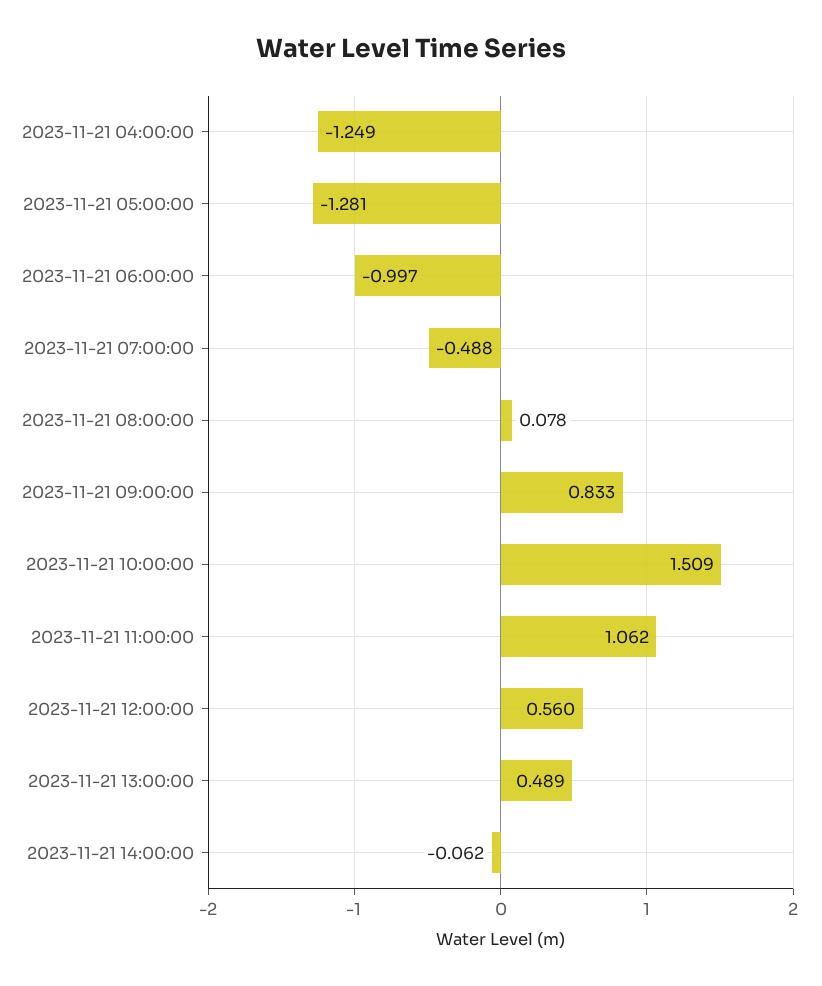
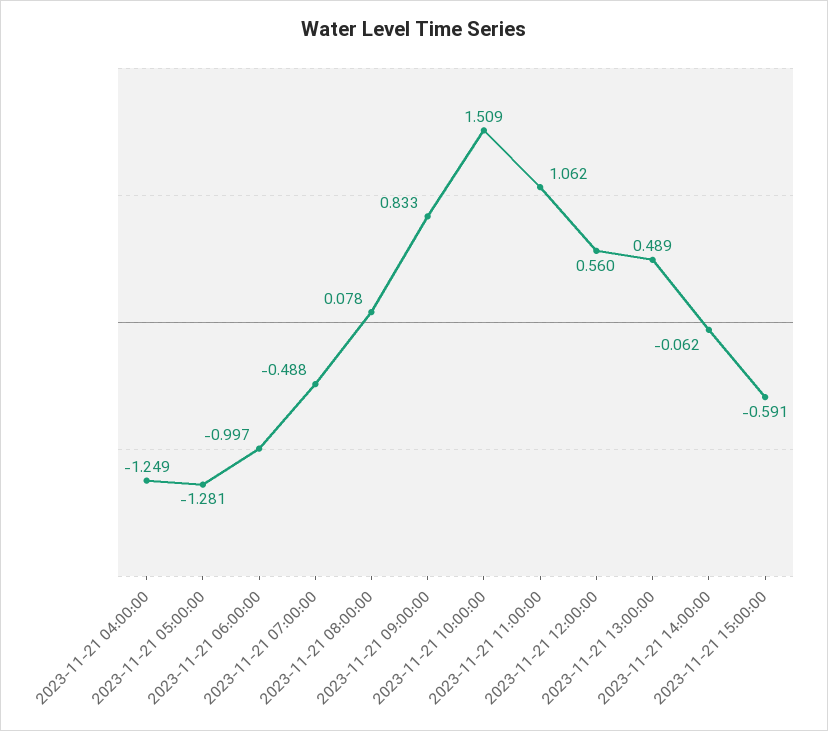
2023-11-21 15:00:00: none -> -0.591

